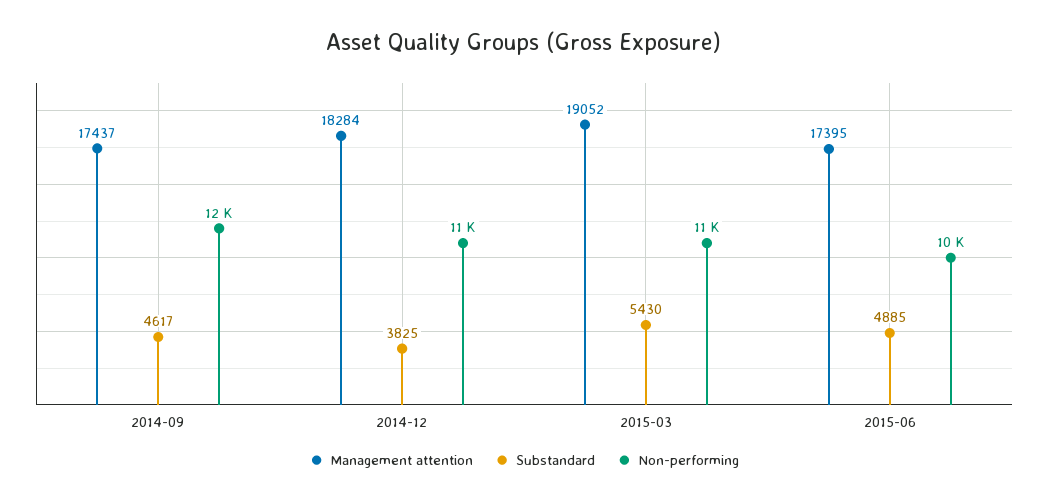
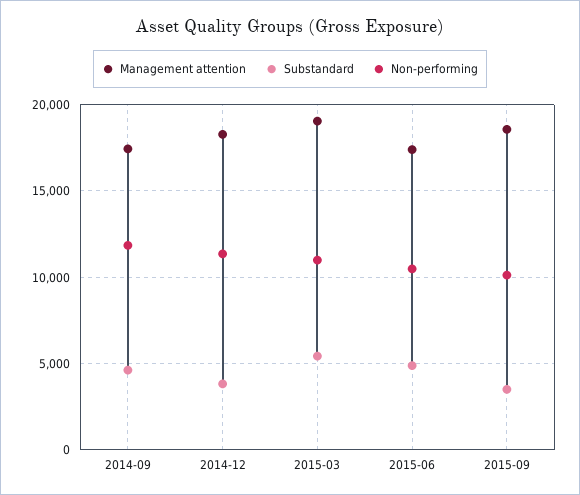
Management attention, 2015-09: none -> 18500
Substandard, 2015-09: none -> 3500
Non-performing, 2015-09: none -> 10000

